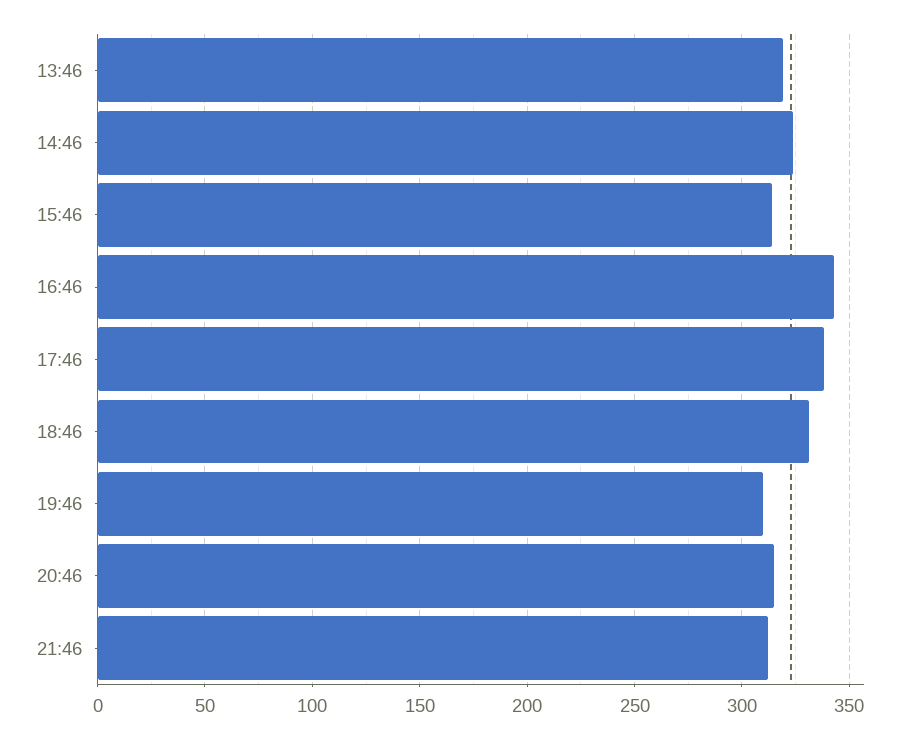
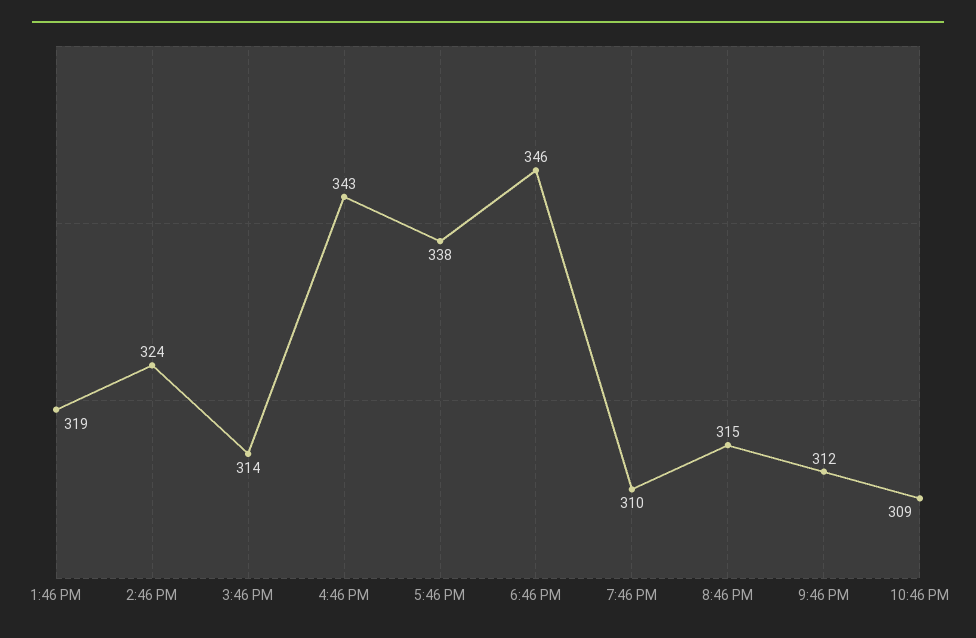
18:46: 330 -> 346
10:46 PM: none -> 309

